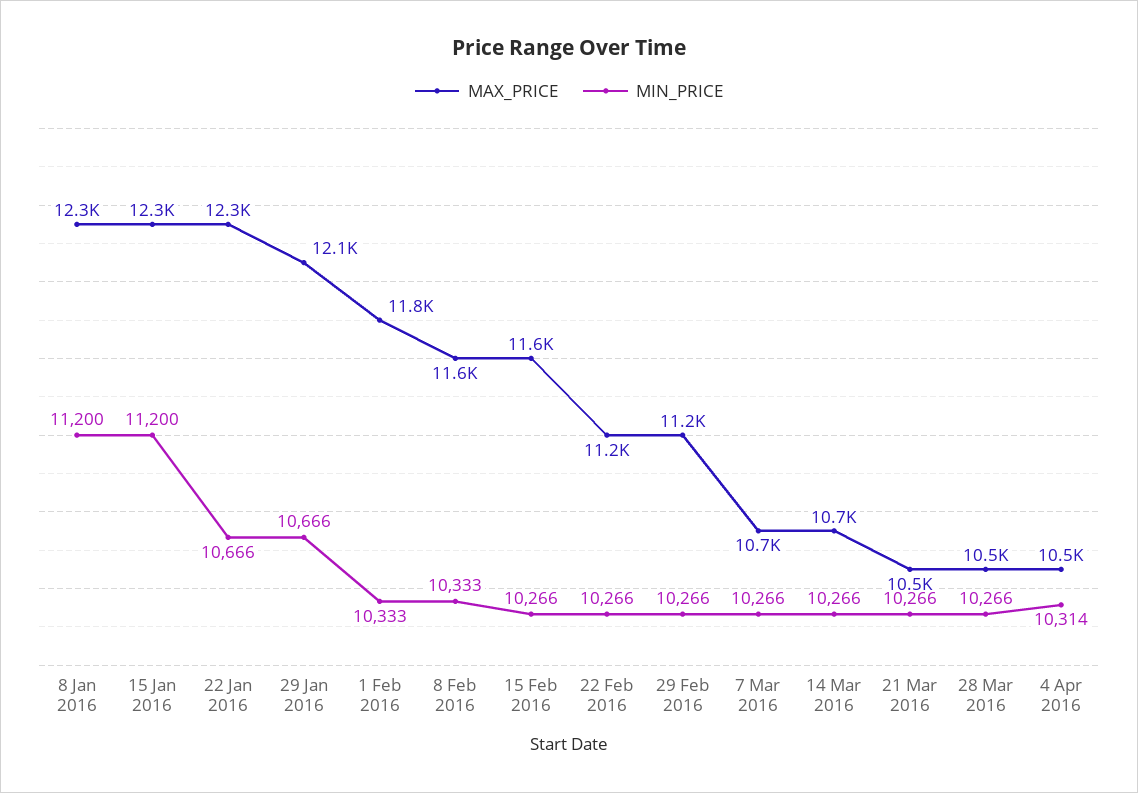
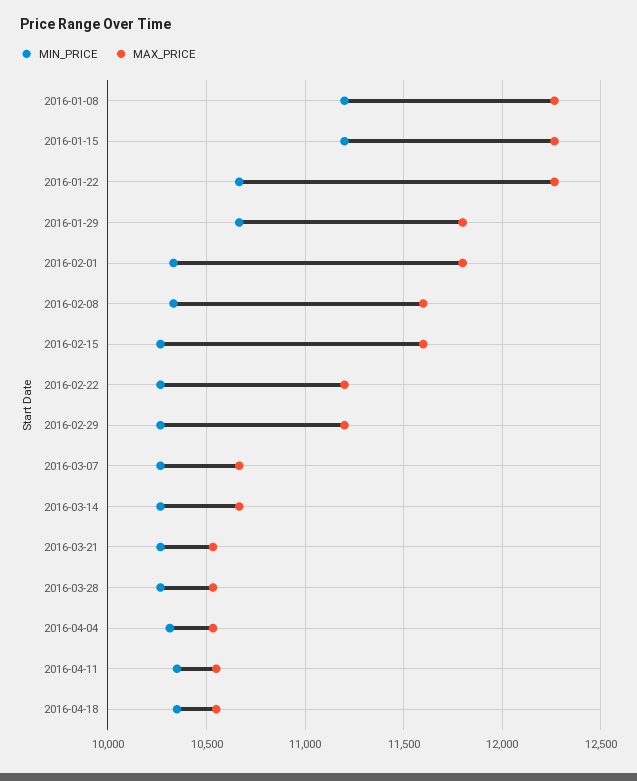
MAX_PRICE, 29 Jan 2016: 12100 -> 11800
MIN_PRICE, 2016-04-11: none -> 10350
MAX_PRICE, 2016-04-11: none -> 10550
MIN_PRICE, 2016-04-18: none -> 10350
MAX_PRICE, 2016-04-18: none -> 10550

